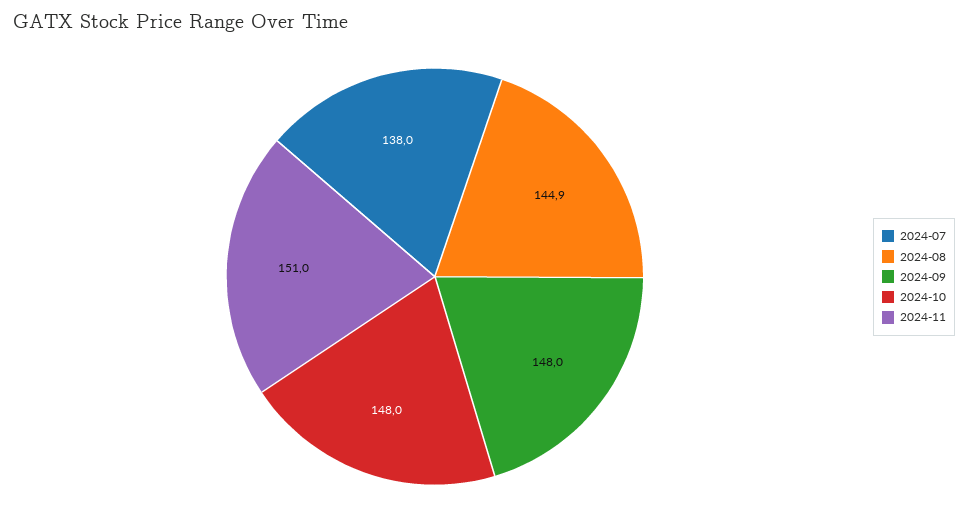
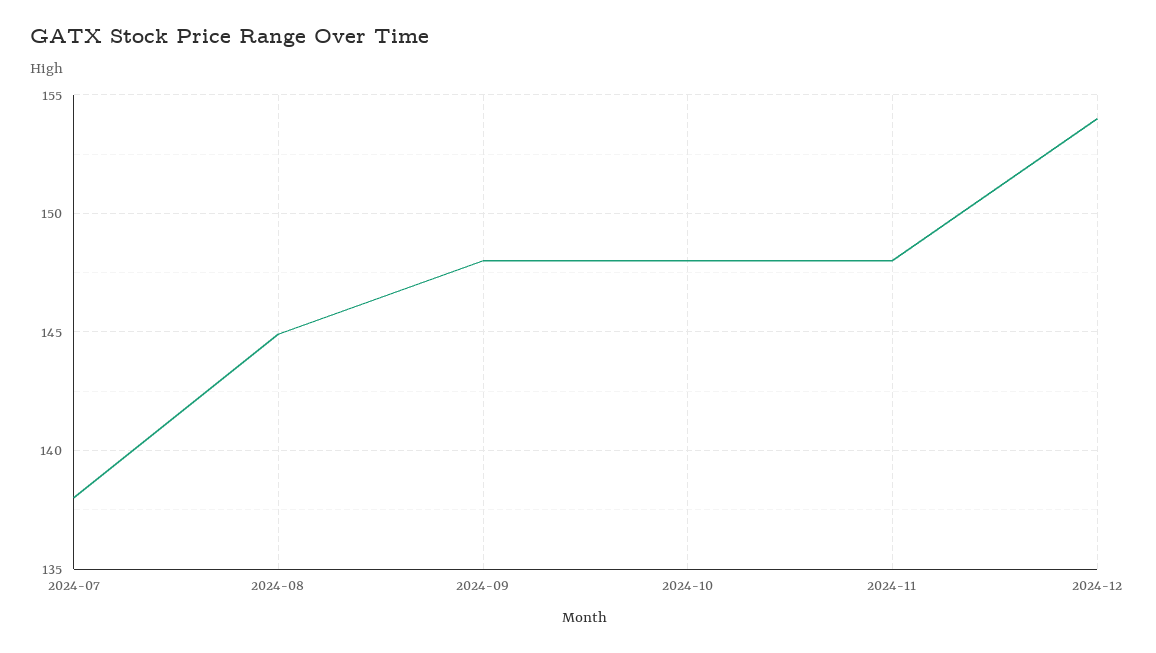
2024-11: 151 -> 148
2024-12: none -> 154

